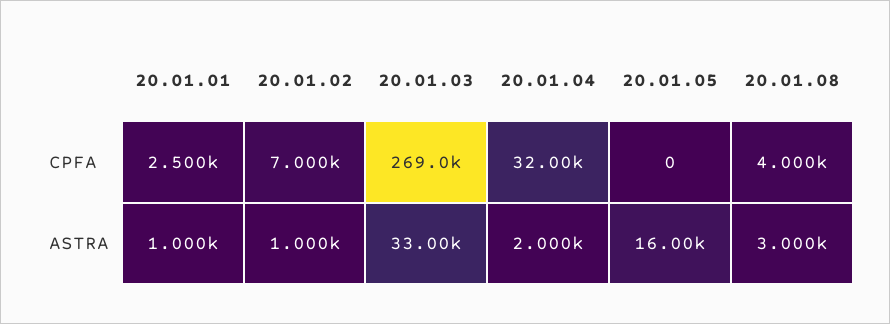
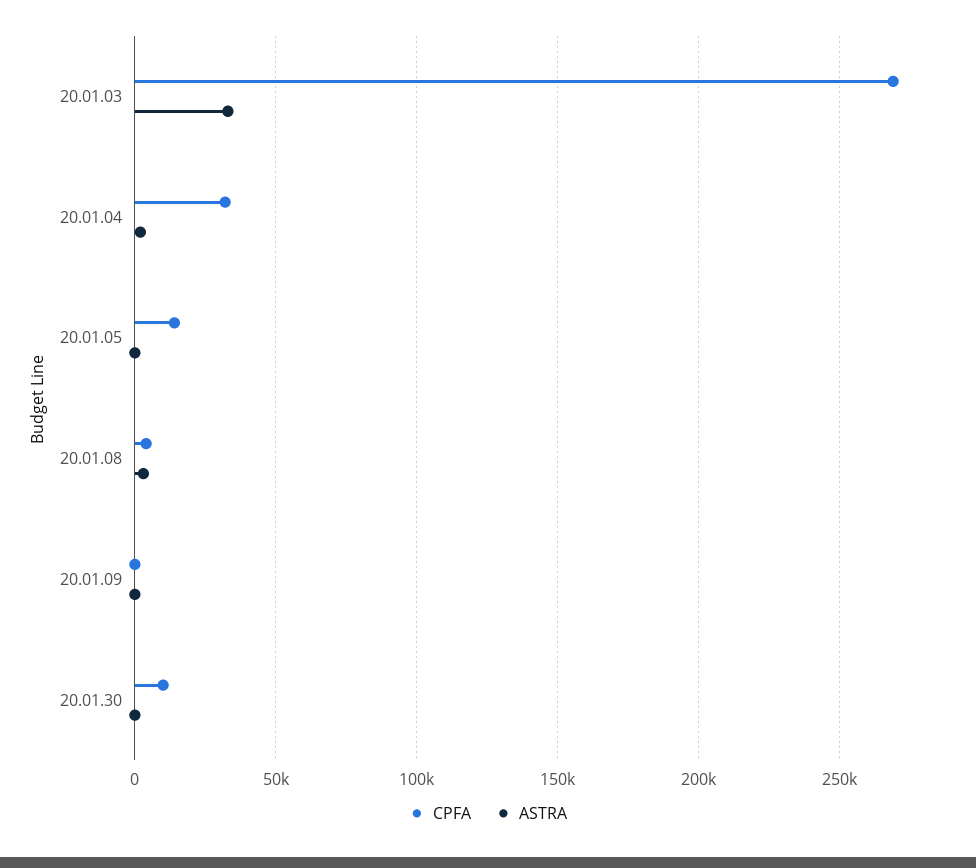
CPFA, 20.01.01: 2500 -> none
CPFA, 20.01.02: 7000 -> none
CPFA, 20.01.05: 0 -> 15000
ASTRA, 20.01.01: 1000 -> none
ASTRA, 20.01.02: 1000 -> none
ASTRA, 20.01.05: 16000 -> 0
CPFA, 20.01.09: none -> 0
ASTRA, 20.01.09: none -> 0
CPFA, 20.01.30: none -> 10000
ASTRA, 20.01.30: none -> 0

